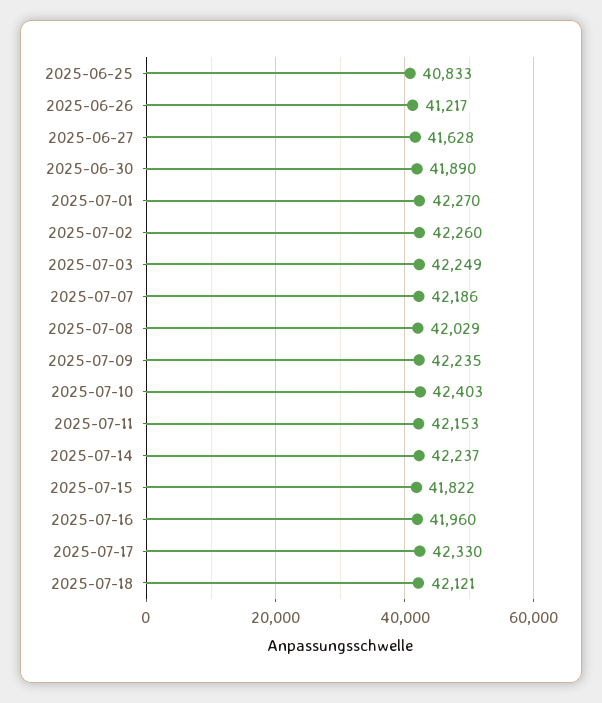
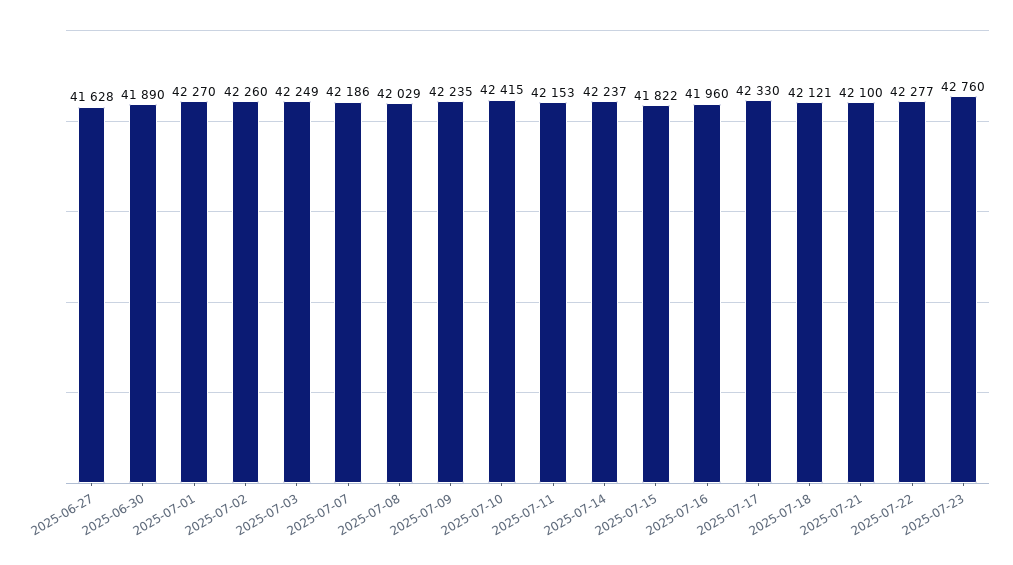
2025-06-25: 40833 -> none
2025-06-26: 41217 -> none
2025-07-10: 42403 -> 42415
2025-07-21: none -> 42100
2025-07-22: none -> 42277
2025-07-23: none -> 42760

